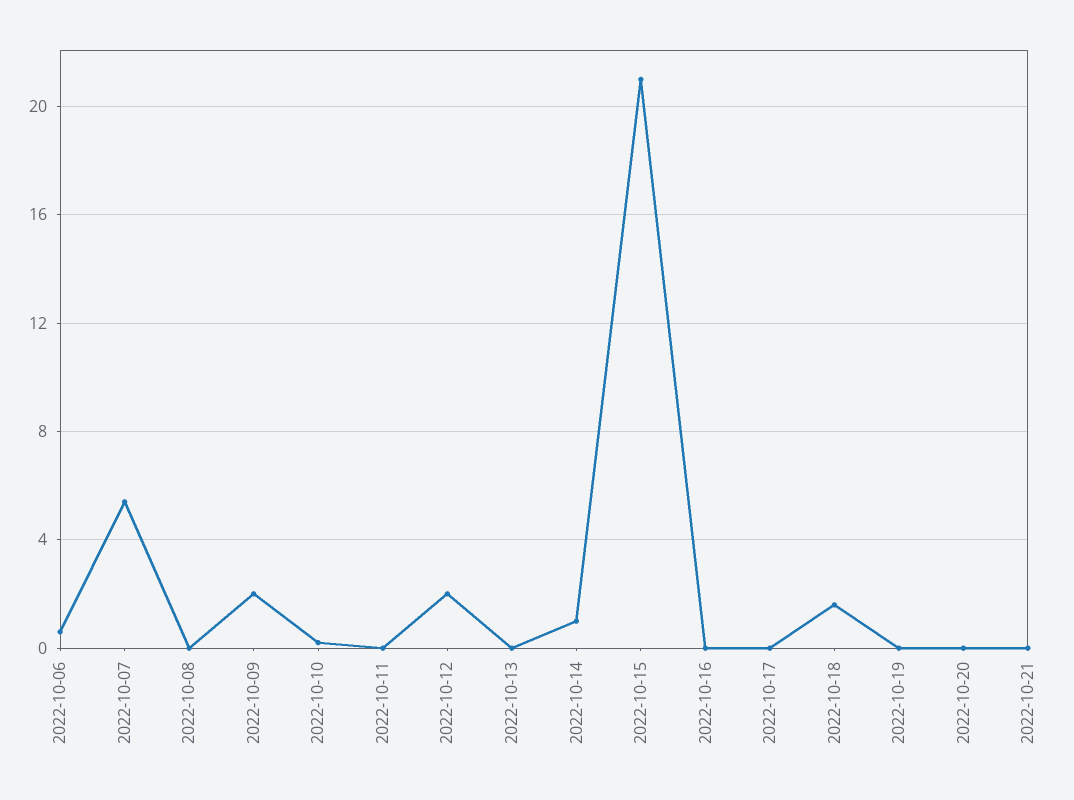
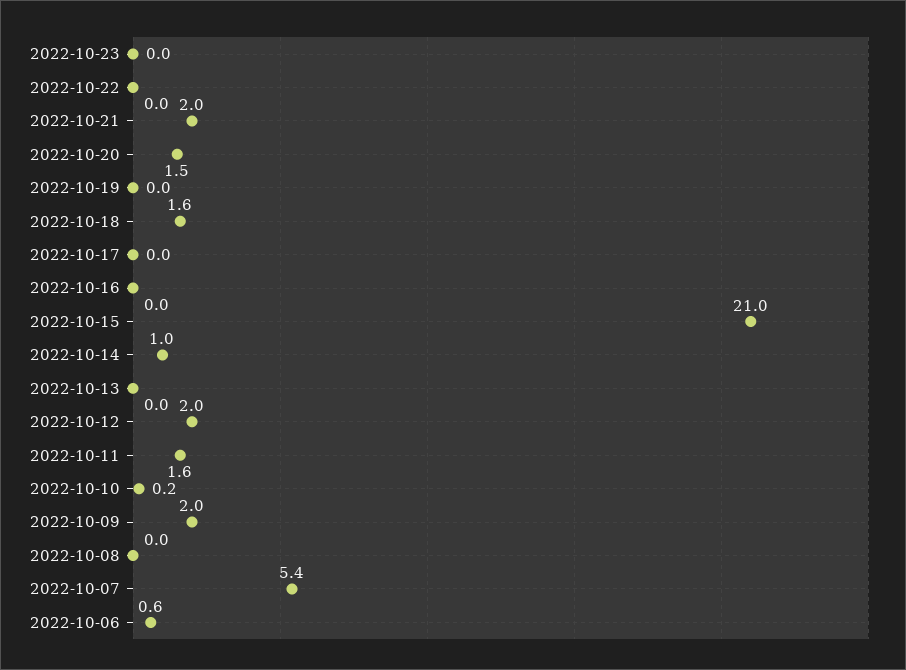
2022-10-11: 0 -> 1.6
2022-10-20: 0 -> 1.5
2022-10-21: 0 -> 2
2022-10-23: none -> 0
2022-10-22: none -> 0

